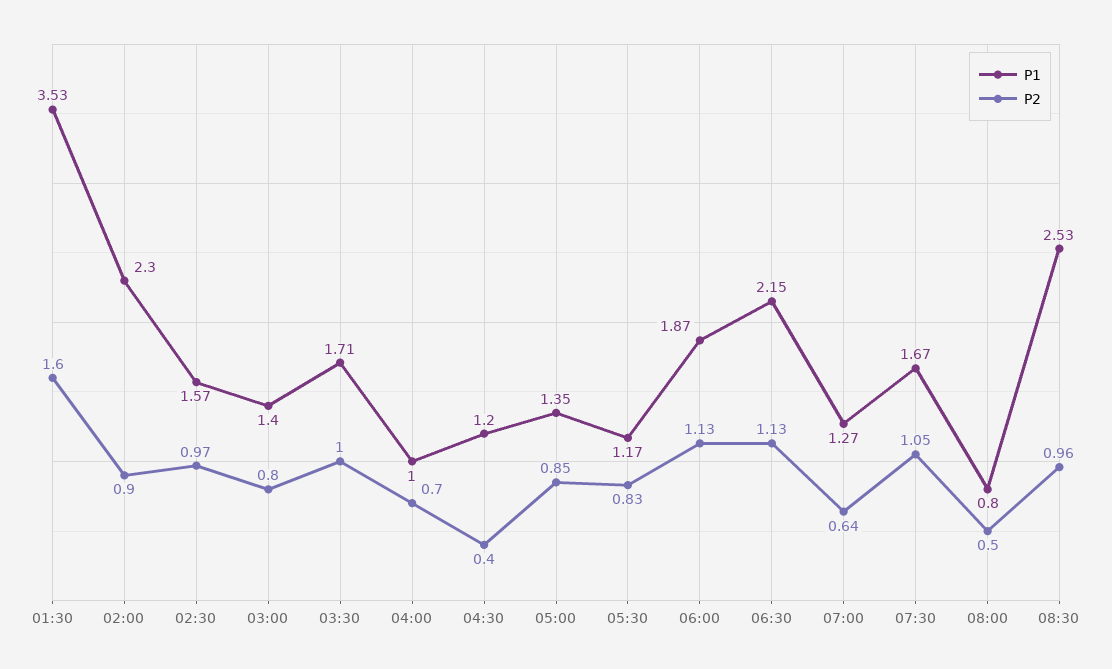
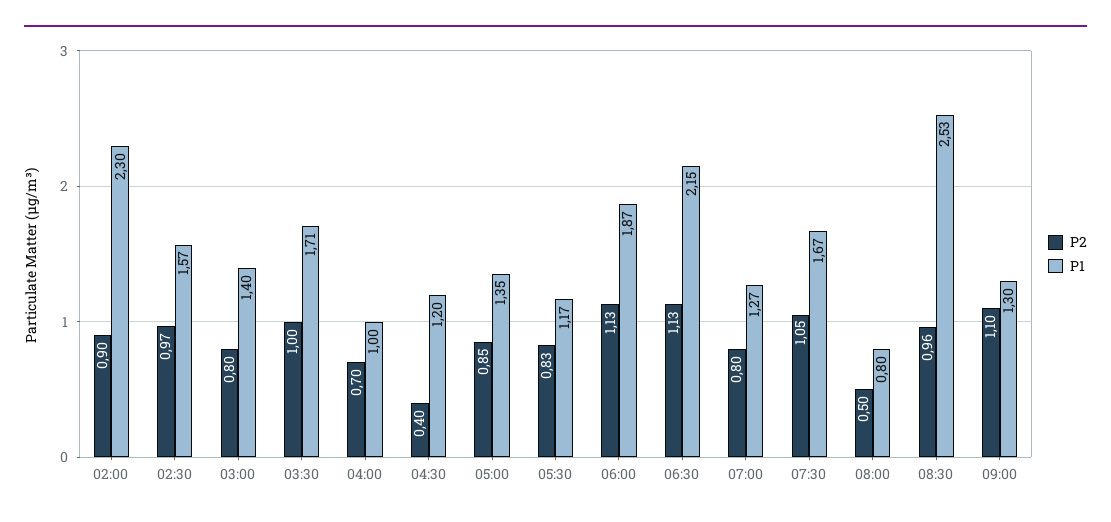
P1, 01:30: 3.53 -> none
P2, 01:30: 1.6 -> none
P2, 07:00: 0.64 -> 0.8
P2, 09:00: none -> 1.1
P1, 09:00: none -> 1.3

